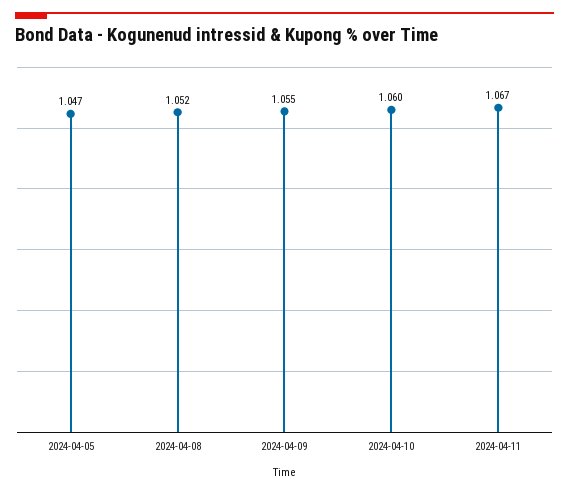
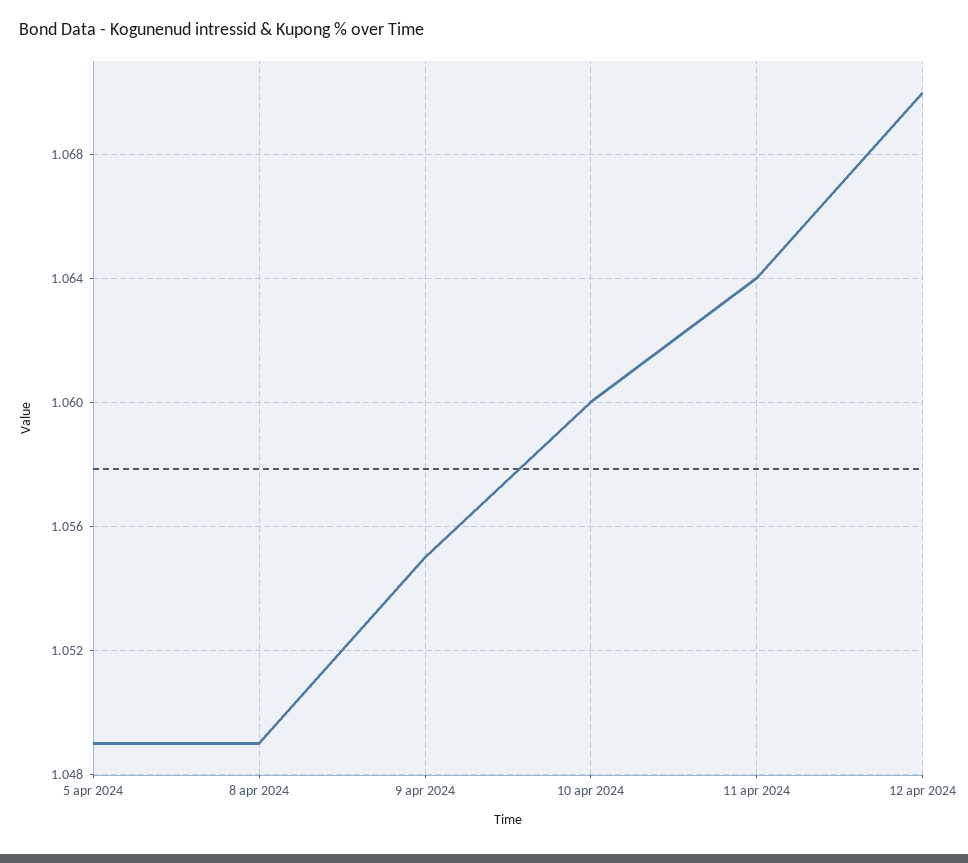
2024-04-05: 1.047 -> 1.049
2024-04-08: 1.052 -> 1.049
2024-04-11: 1.067 -> 1.064
12 apr 2024: none -> 1.07

